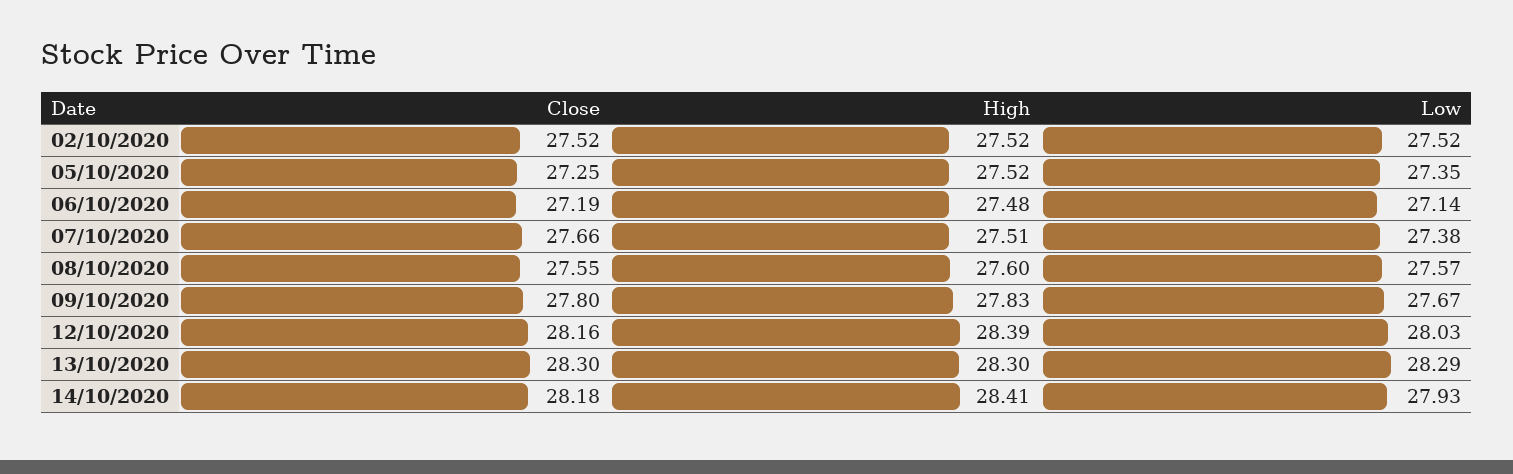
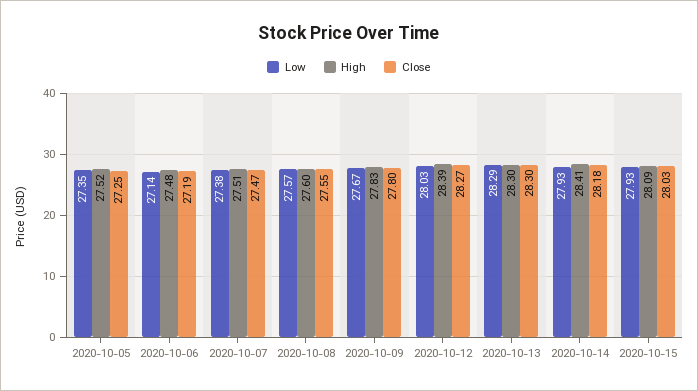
Close, 02/10/2020: 27.52 -> none
High, 02/10/2020: 27.52 -> none
Low, 02/10/2020: 27.52 -> none
Close, 07/10/2020: 27.66 -> 27.47
Close, 12/10/2020: 28.16 -> 28.27
Low, 2020-10-15: none -> 27.93
High, 2020-10-15: none -> 28.09
Close, 2020-10-15: none -> 28.03

